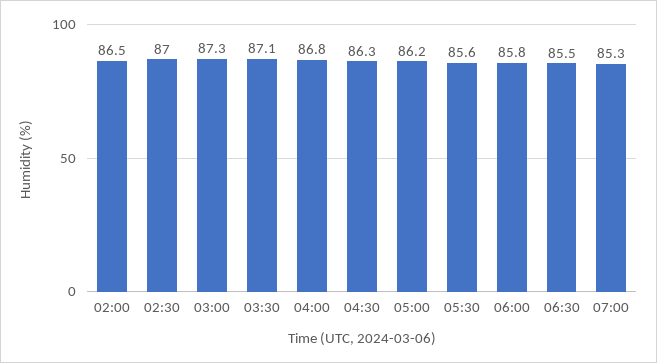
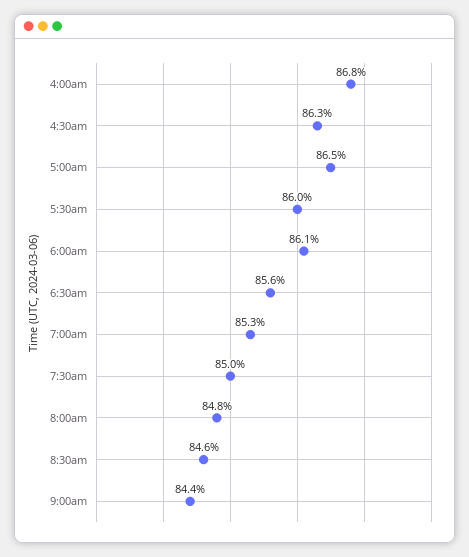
02:00: 86.5 -> none
02:30: 87 -> none
03:00: 87.3 -> none
03:30: 87.1 -> none
05:00: 86.2 -> 86.5
05:30: 85.6 -> 86
06:00: 85.8 -> 86.1
06:30: 85.5 -> 85.6
7:30am: none -> 85
8:00am: none -> 84.8
8:30am: none -> 84.6
9:00am: none -> 84.4

